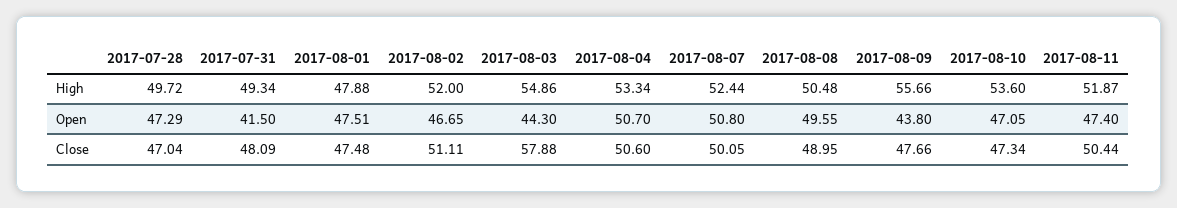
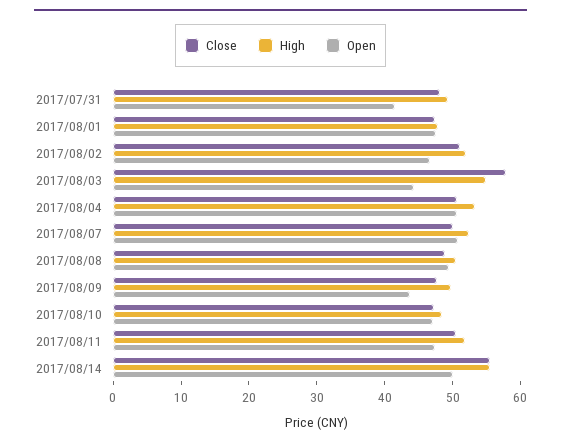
High, 2017-07-28: 49.72 -> none
High, 2017-08-09: 55.66 -> 50
High, 2017-08-10: 53.6 -> 48
Open, 2017-07-28: 47.29 -> none
Close, 2017-07-28: 47.04 -> none
Close, 2017/08/14: none -> 56
High, 2017/08/14: none -> 56
Open, 2017/08/14: none -> 50

